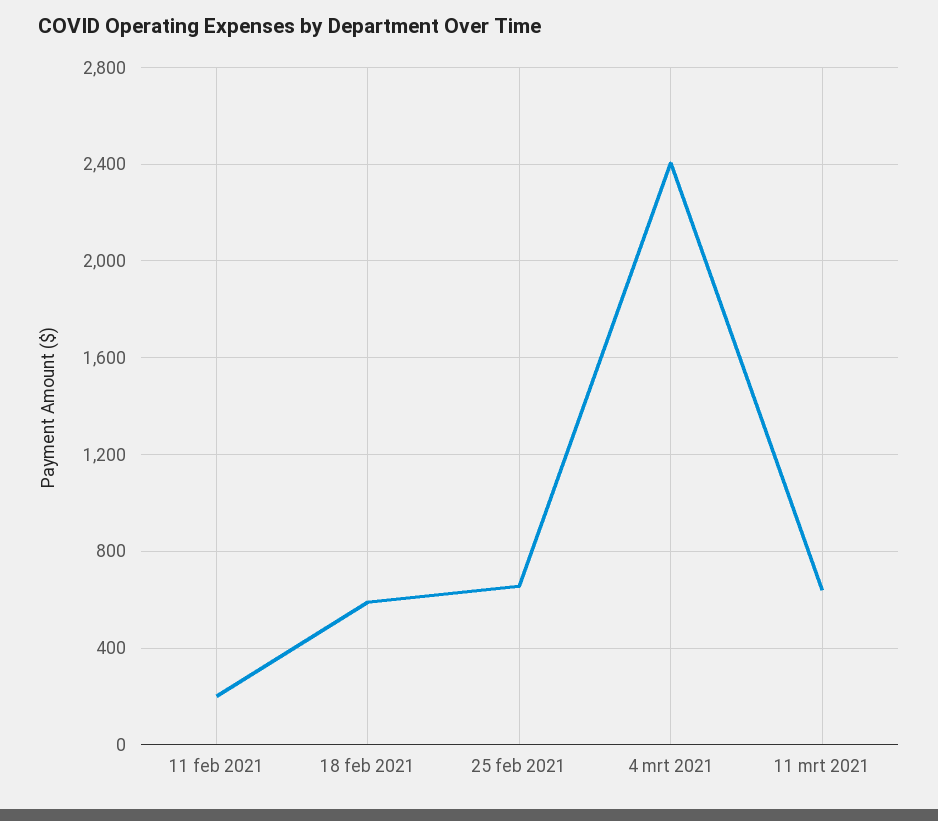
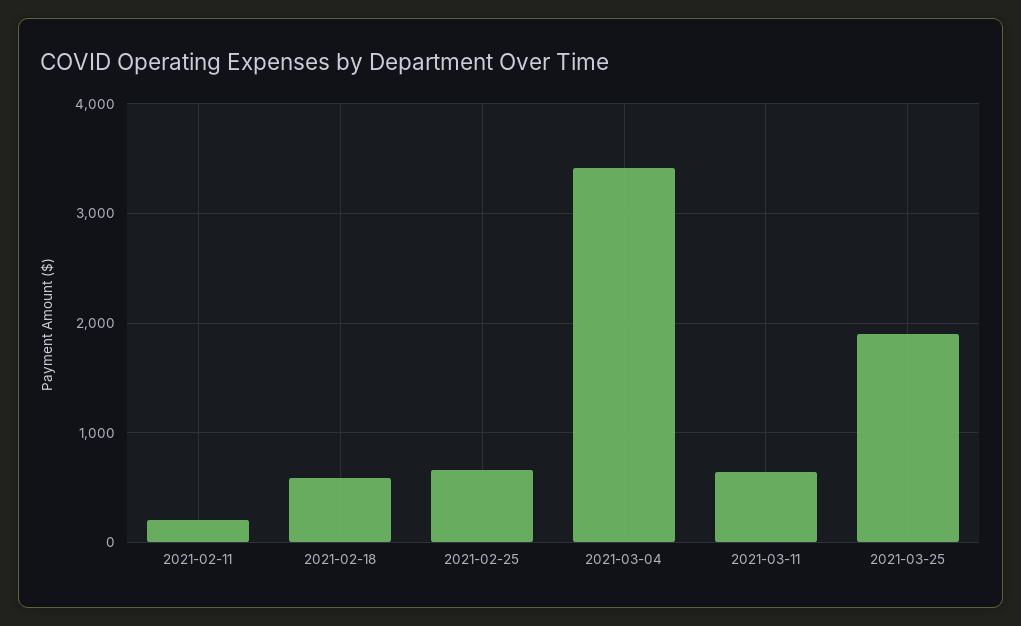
4 mrt 2021: 2400 -> 3400
2021-03-25: none -> 1900

